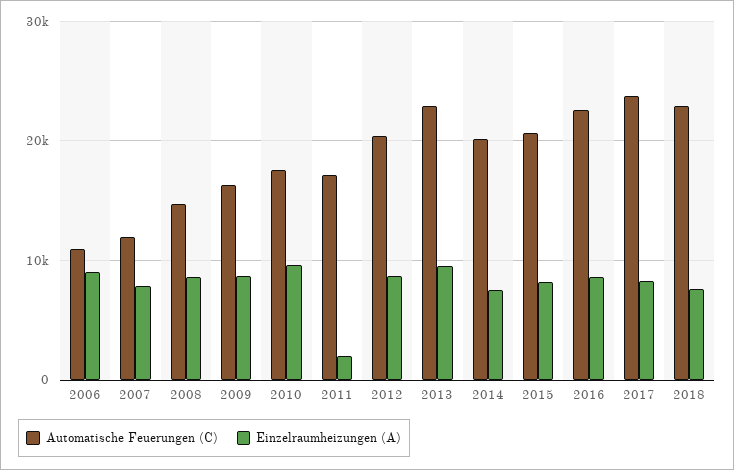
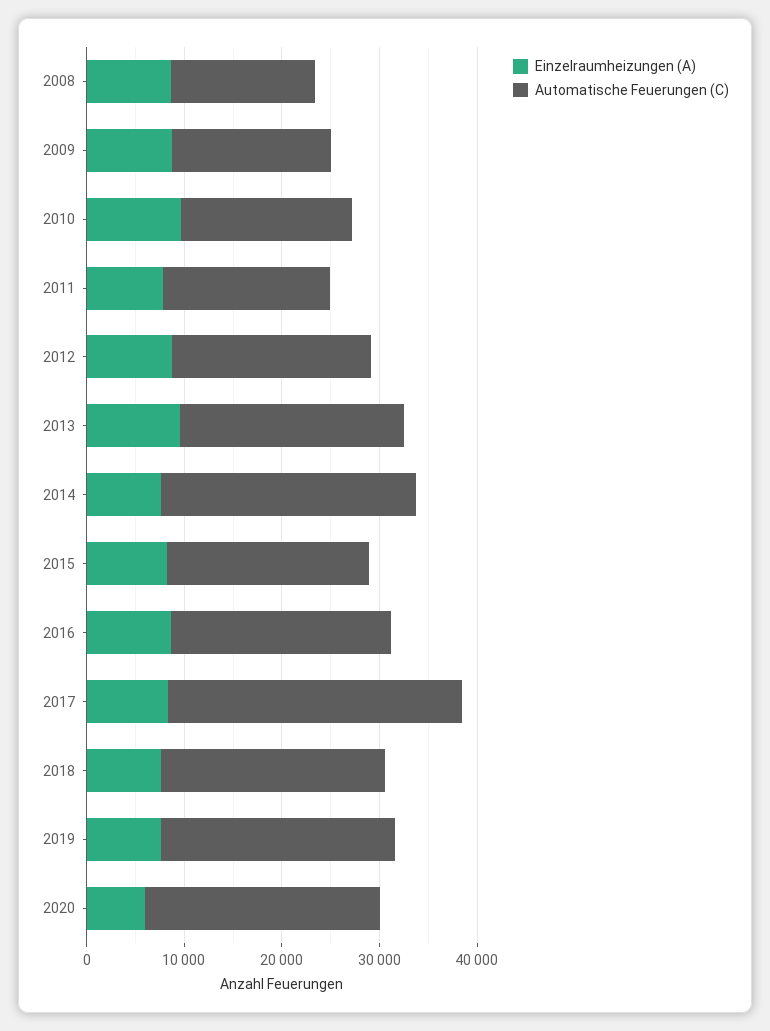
Automatische Feuerungen (C), 2006: 11000 -> none
Einzelraumheizungen (A), 2006: 9000 -> none
Automatische Feuerungen (C), 2007: 12000 -> none
Einzelraumheizungen (A), 2007: 8000 -> none
Einzelraumheizungen (A), 2011: 2000 -> 8000
Automatische Feuerungen (C), 2014: 20000 -> 26000
Automatische Feuerungen (C), 2017: 24000 -> 30000
Einzelraumheizungen (A), 2019: none -> 8000
Automatische Feuerungen (C), 2019: none -> 24000
Einzelraumheizungen (A), 2020: none -> 6000
Automatische Feuerungen (C), 2020: none -> 24000

